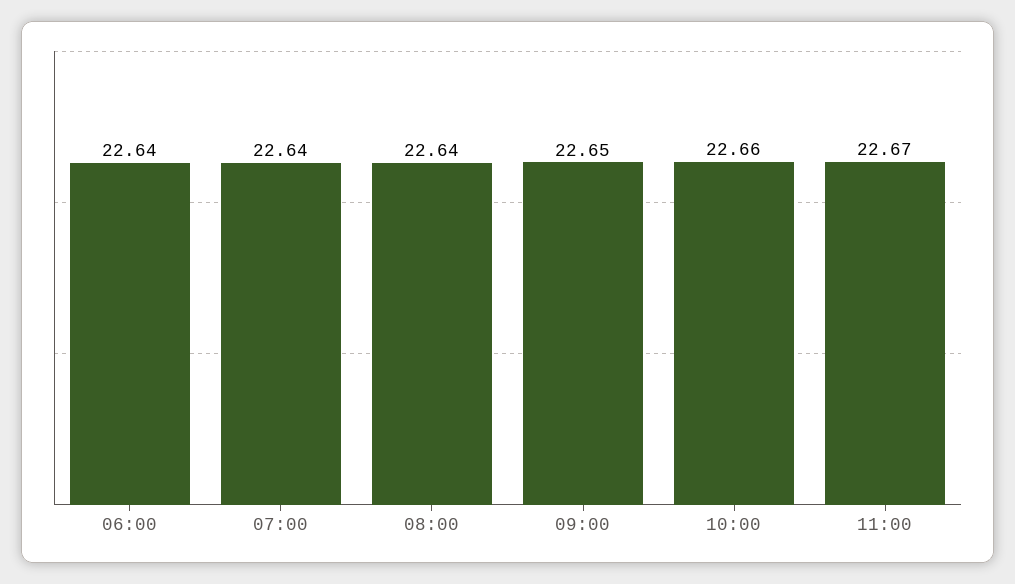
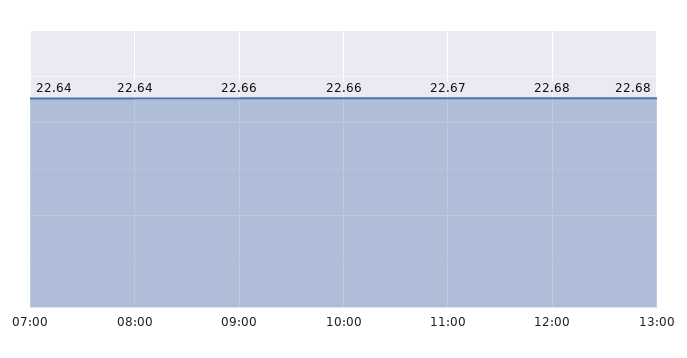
06:00: 22.64 -> none
09:00: 22.65 -> 22.66
12:00: none -> 22.68
13:00: none -> 22.68

